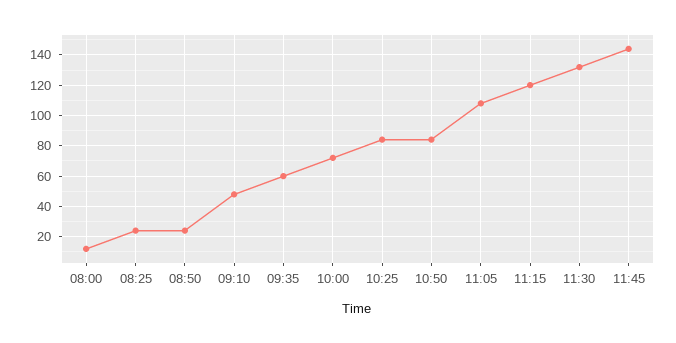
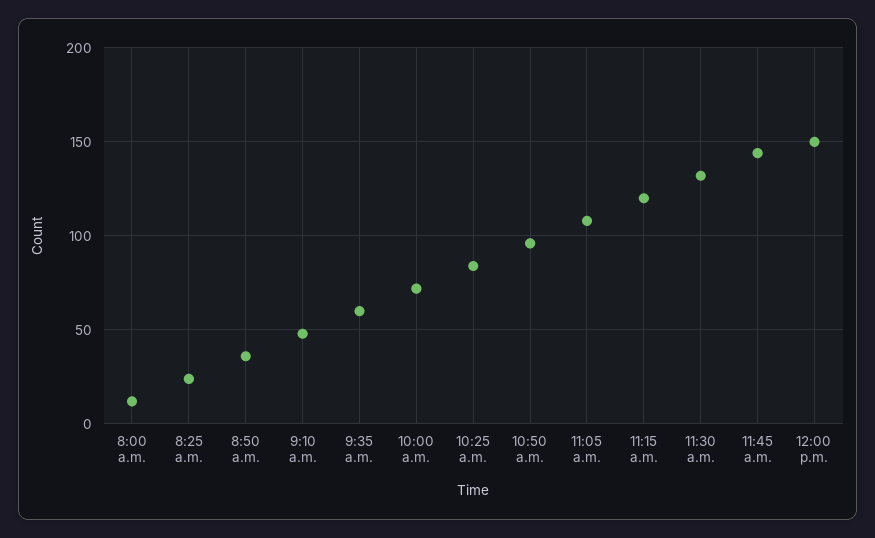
08:50: 25 -> 35
10:50: 85 -> 95
12:00 p.m.: none -> 150

